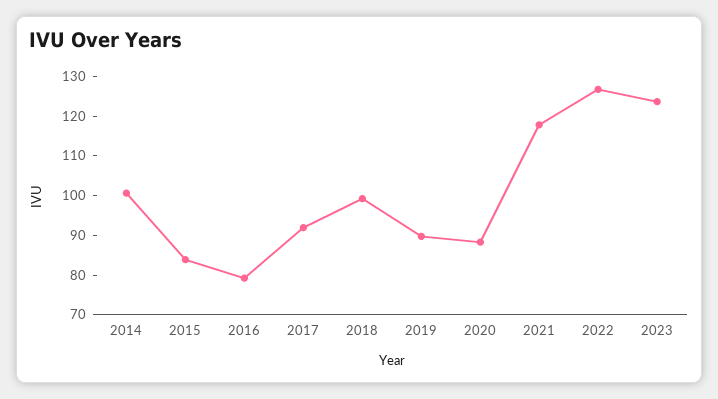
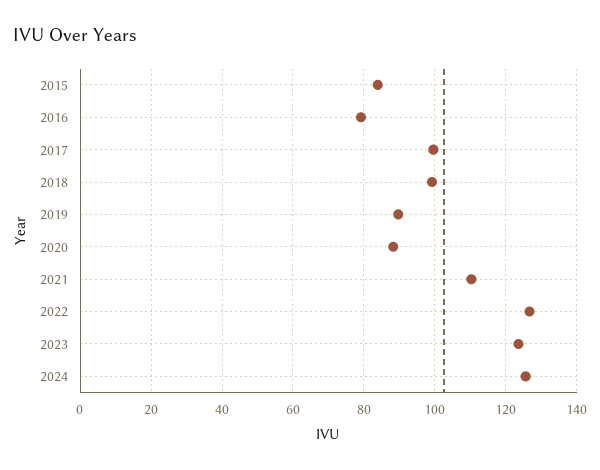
2014: 100 -> none
2017: 92.5 -> 100
2021: 117.5 -> 110
2024: none -> 126

